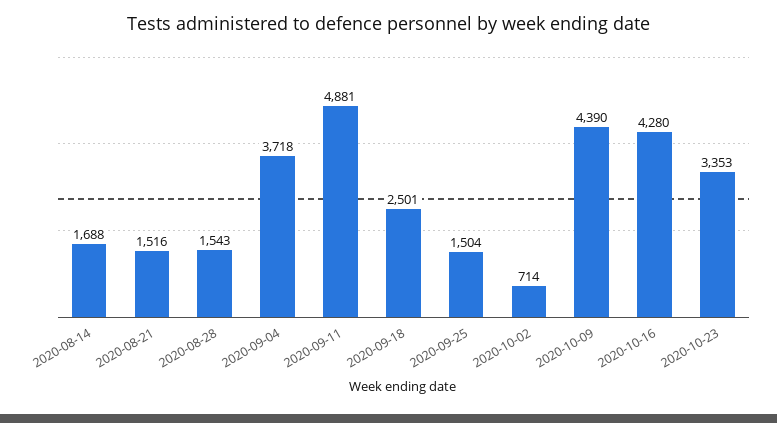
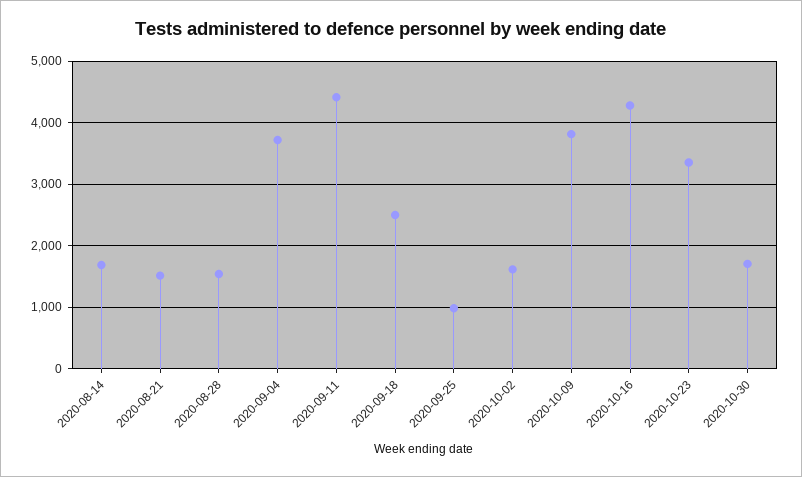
2020-09-11: 4881 -> 4400
2020-09-25: 1504 -> 1000
2020-10-02: 714 -> 1600
2020-10-09: 4390 -> 3800
2020-10-30: none -> 1700

